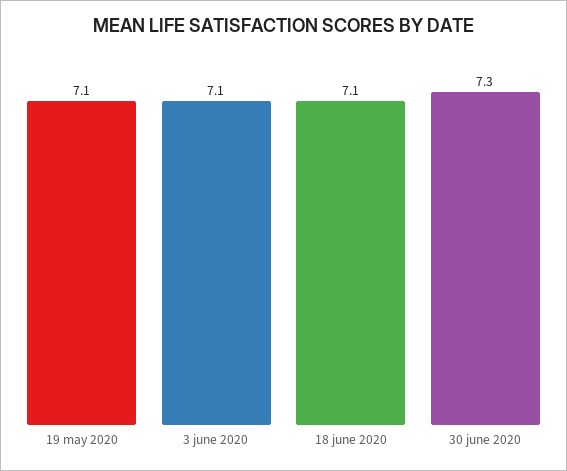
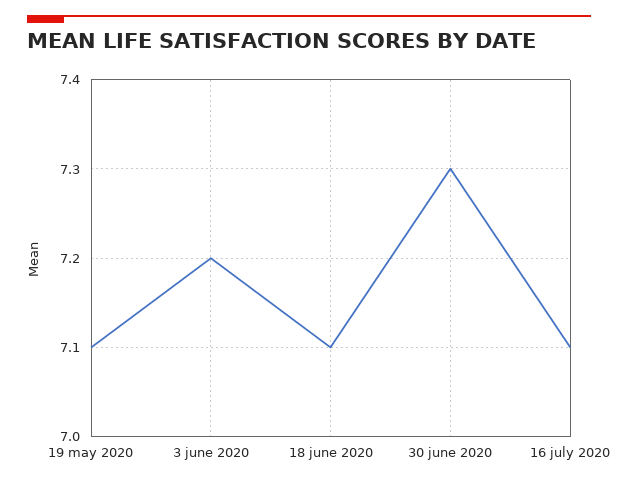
3 june 2020: 7.1 -> 7.2
16 july 2020: none -> 7.1

